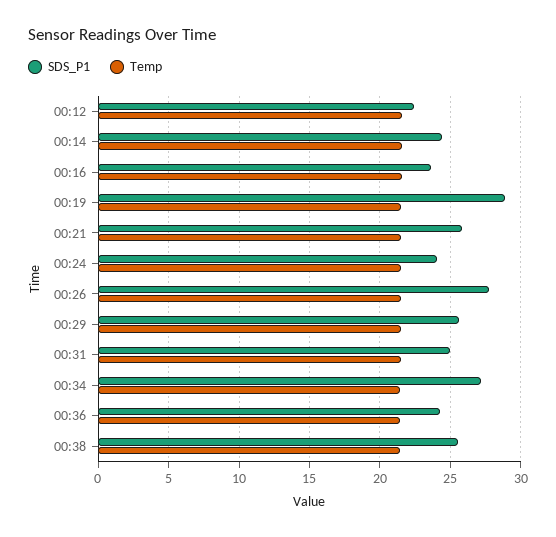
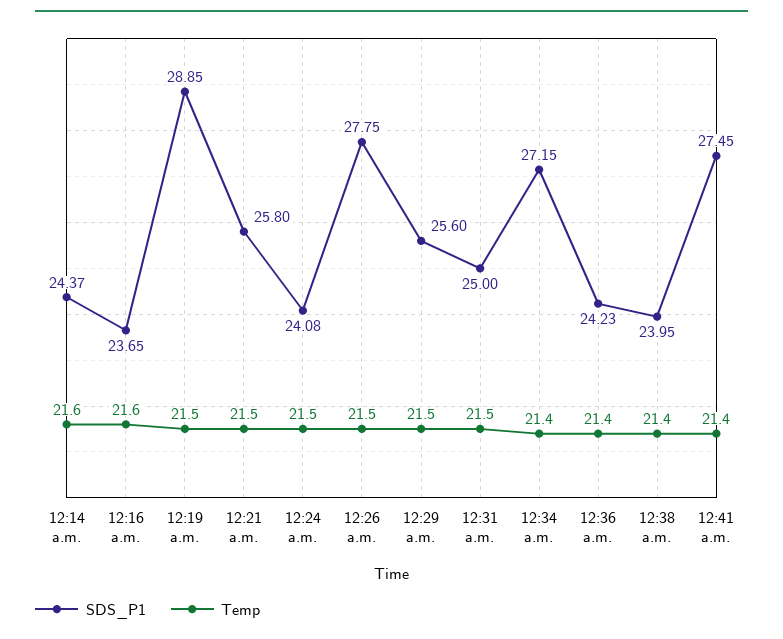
SDS_P1, 00:12: 22.5 -> none
Temp, 00:12: 21.5 -> none
SDS_P1, 00:38: 25.5 -> 23.95
SDS_P1, 12:41 a.m.: none -> 27.45
Temp, 12:41 a.m.: none -> 21.4

